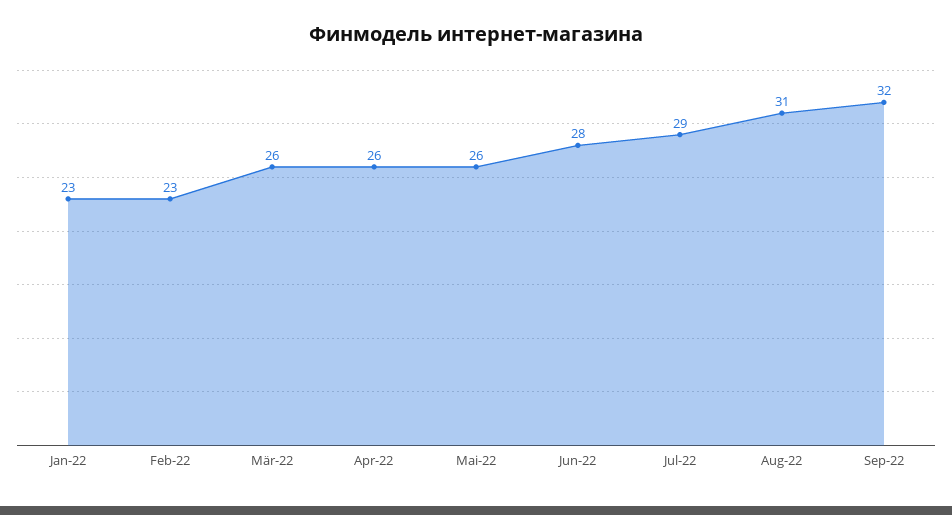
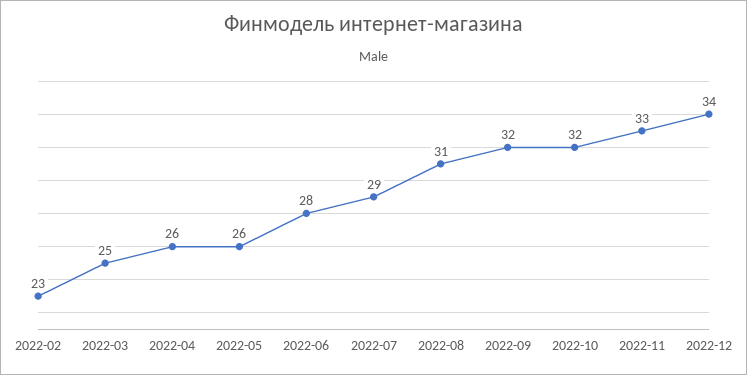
Jan-22: 23 -> none
Mär-22: 26 -> 25
2022-10: none -> 32
2022-11: none -> 33
2022-12: none -> 34

